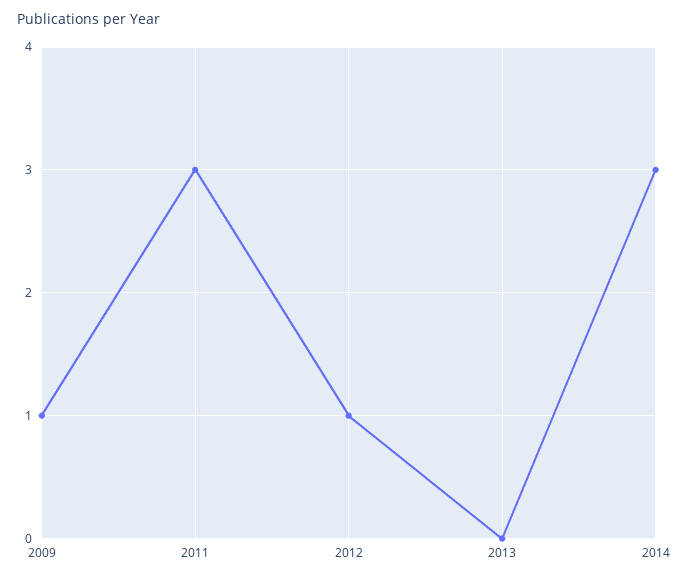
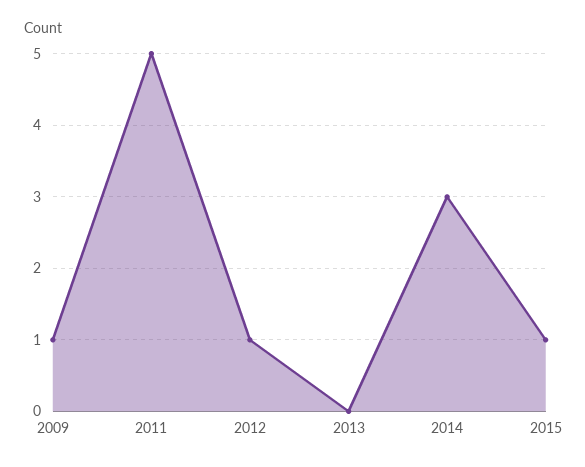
2011: 3 -> 5
2015: none -> 1

